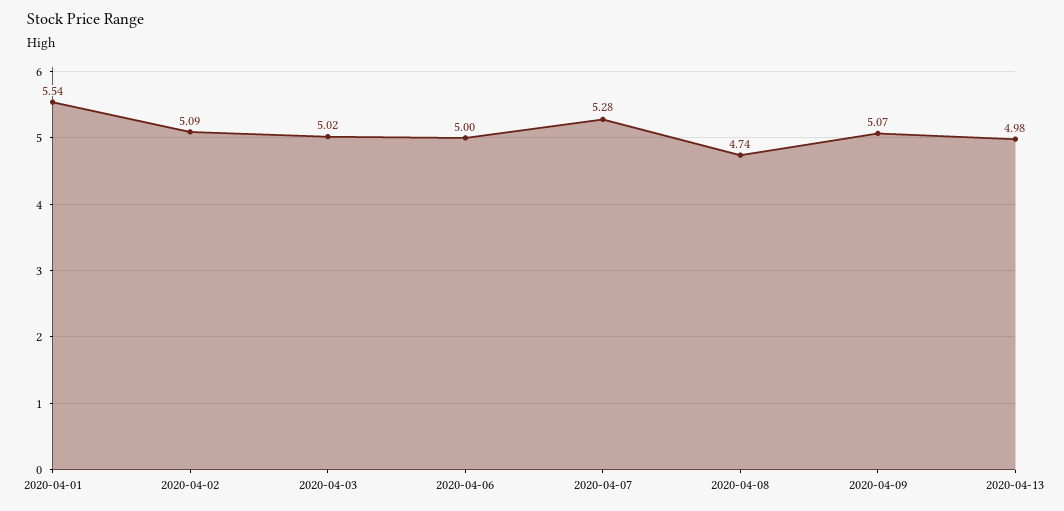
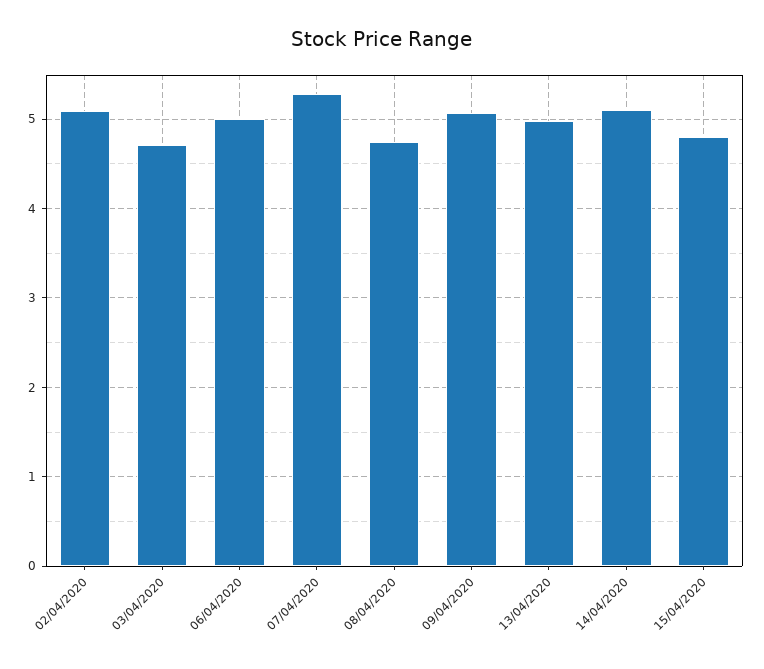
2020-04-01: 5.54 -> none
2020-04-03: 5.02 -> 4.7
14/04/2020: none -> 5.1
15/04/2020: none -> 4.8

